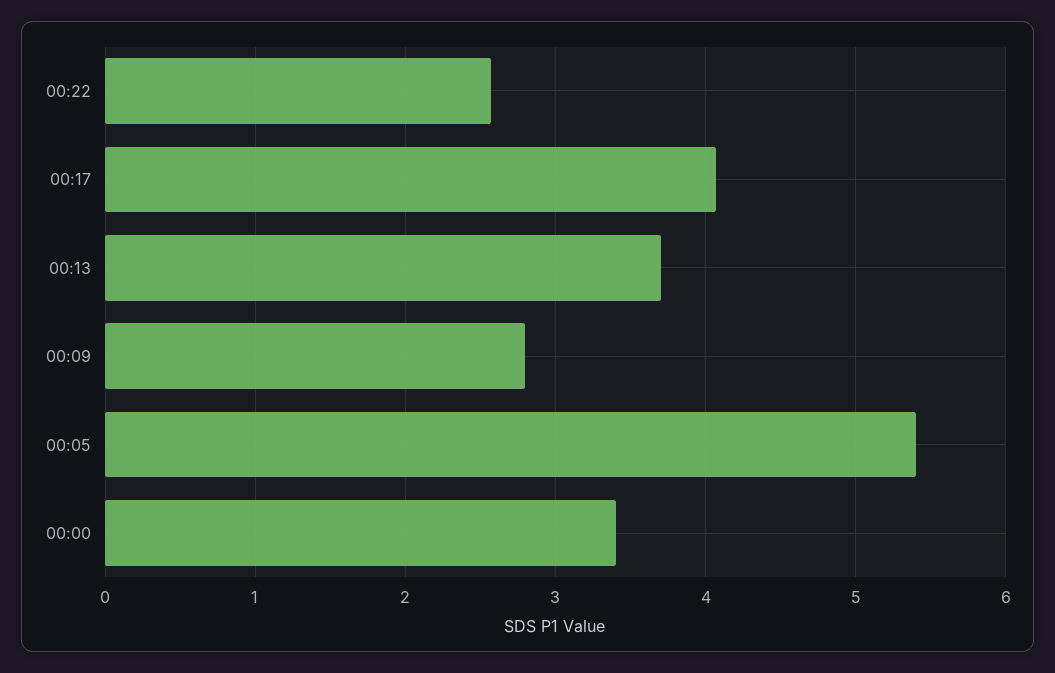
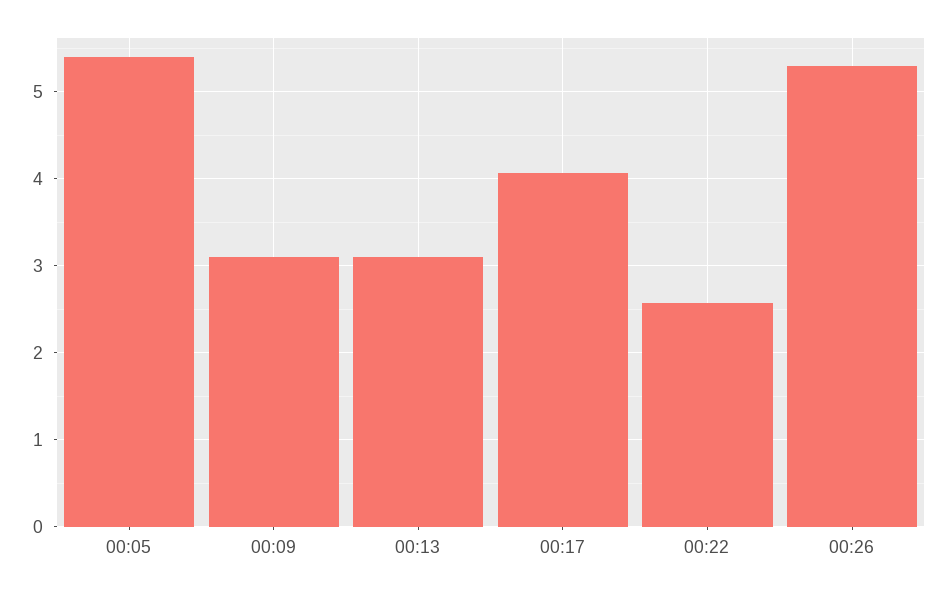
00:13: 3.7 -> 3.1
00:09: 2.8 -> 3.1
00:00: 3.4 -> none
00:26: none -> 5.3

